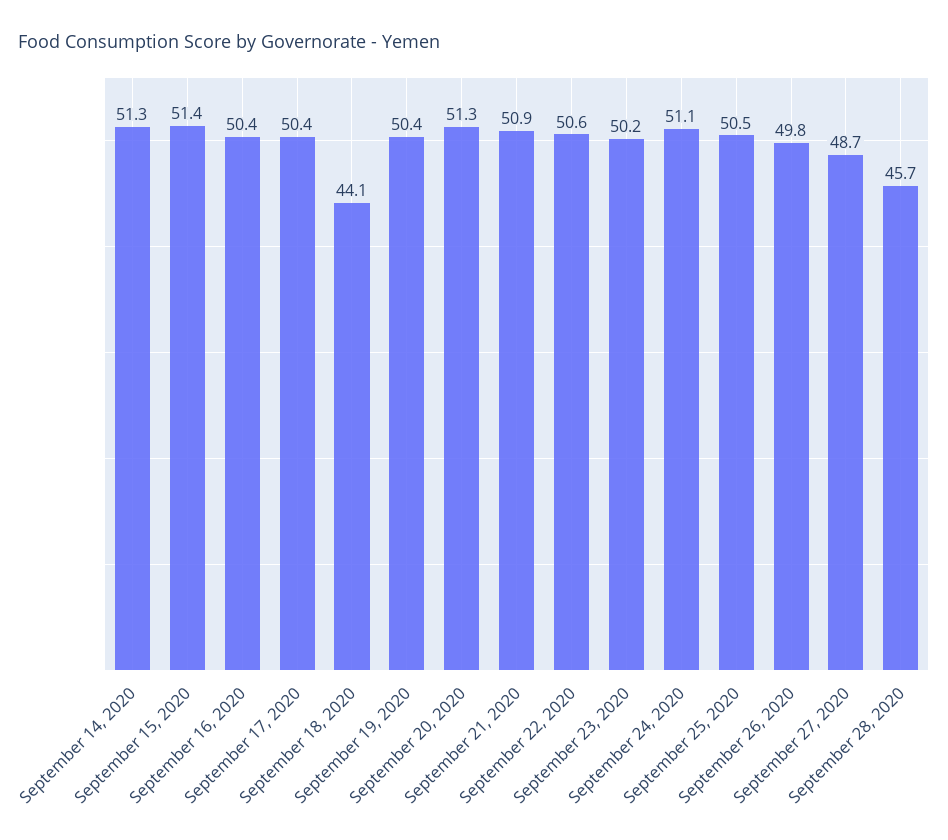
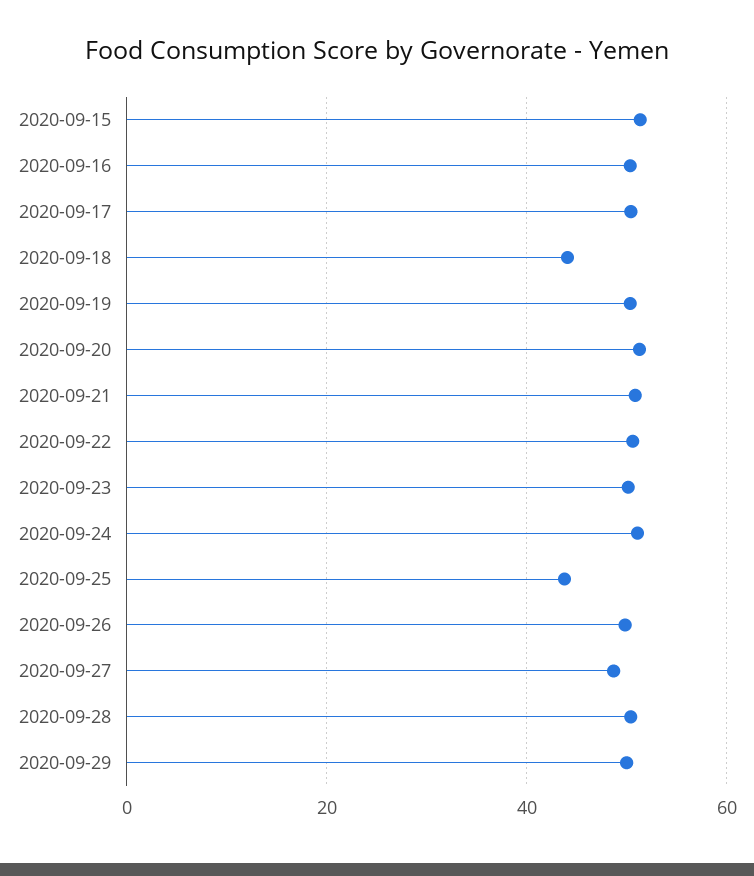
September 14, 2020: 51.3 -> none
September 25, 2020: 50.5 -> 44
September 28, 2020: 45.7 -> 50
2020-09-29: none -> 50

